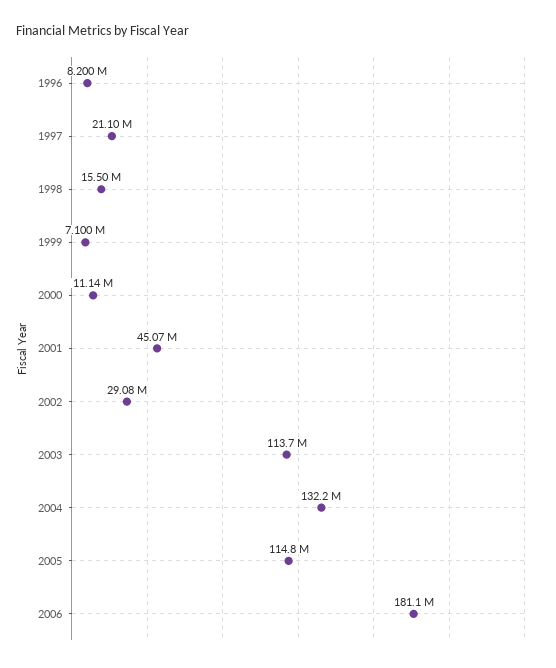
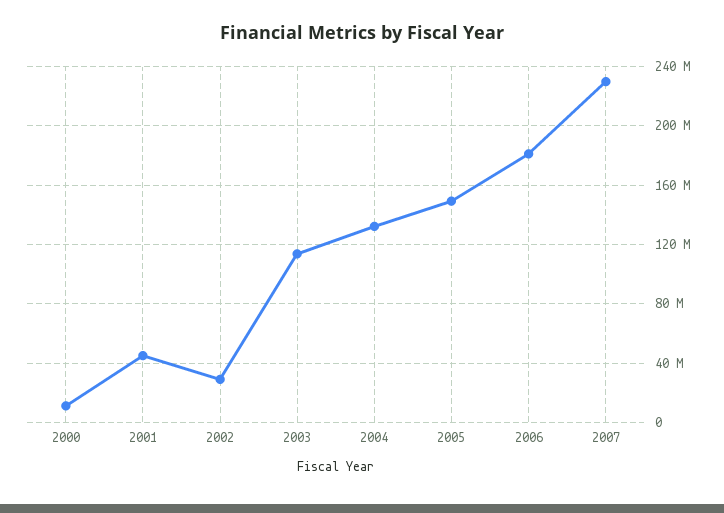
1996: 8200000 -> none
1997: 21100000 -> none
1998: 15500000 -> none
1999: 7100000 -> none
2005: 114800000 -> 150000000
2007: none -> 230000000

